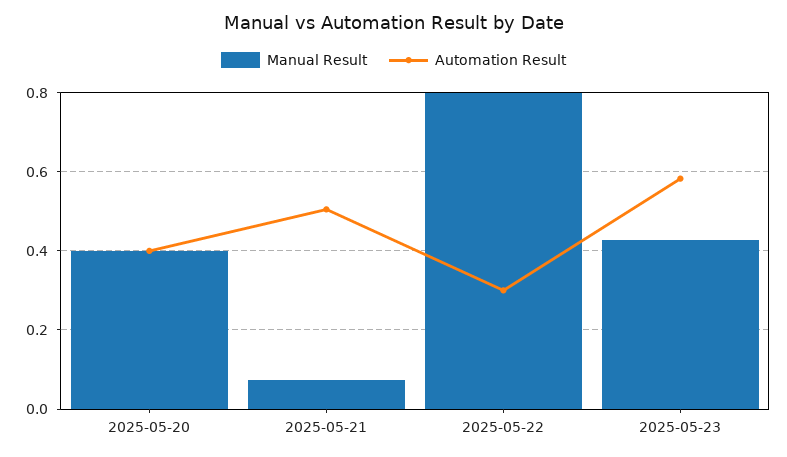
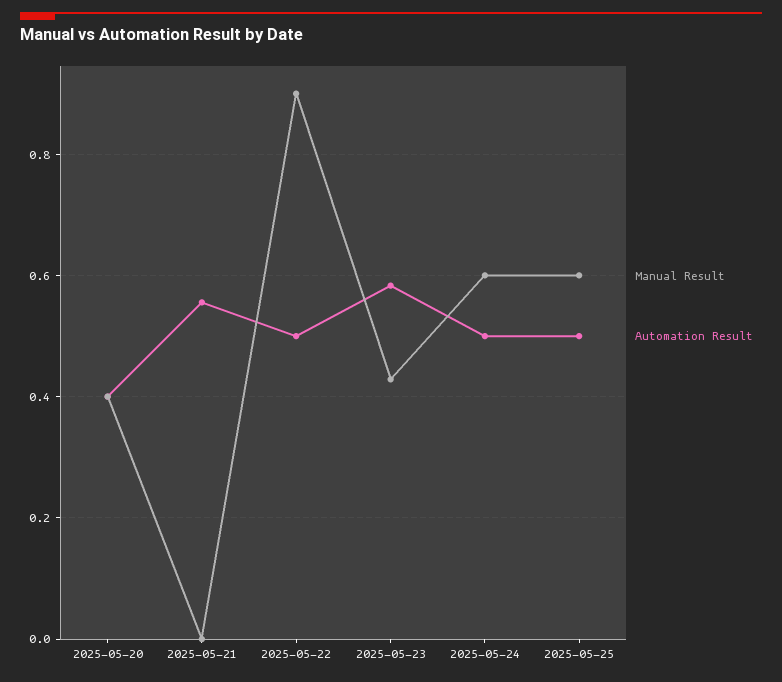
Manual Result, 2025-05-21: 0.08 -> 0
Automation Result, 2025-05-21: 0.5 -> 0.56
Manual Result, 2025-05-22: 0.8 -> 0.9
Automation Result, 2025-05-22: 0.3 -> 0.5
Manual Result, 2025-05-24: none -> 0.6
Automation Result, 2025-05-24: none -> 0.5
Manual Result, 2025-05-25: none -> 0.6
Automation Result, 2025-05-25: none -> 0.5

